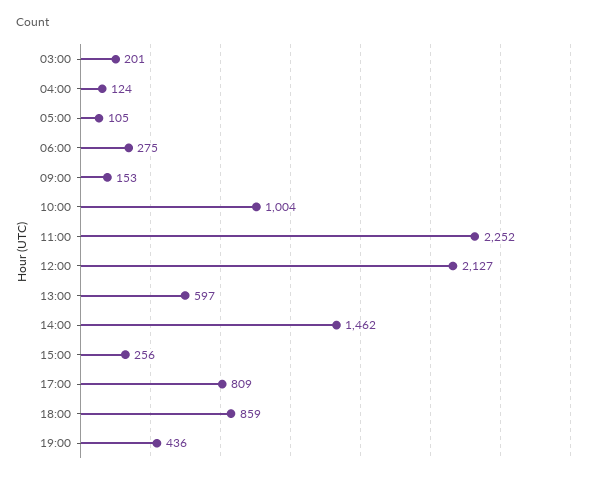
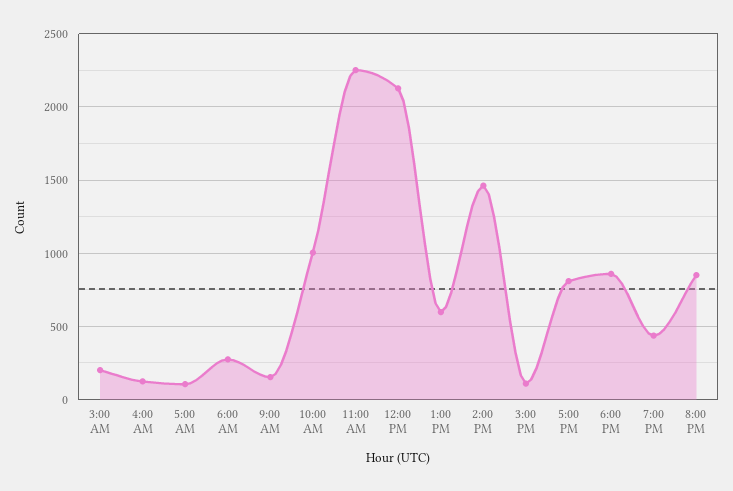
15:00: 256 -> 100
8:00 PM: none -> 850

